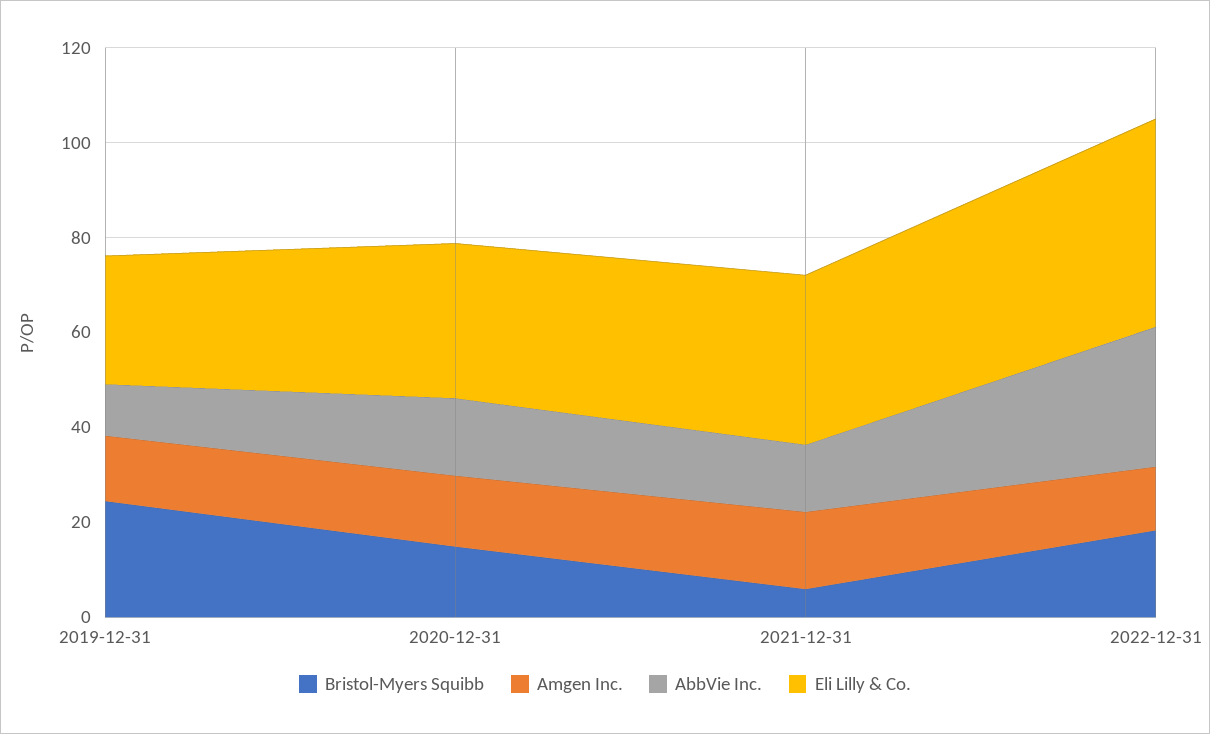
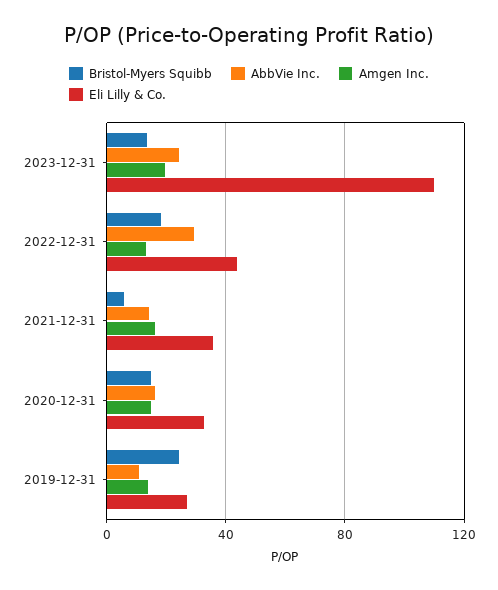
Bristol-Myers Squibb, 2023-12-31: none -> 15
AbbVie Inc., 2023-12-31: none -> 25
Amgen Inc., 2023-12-31: none -> 20
Eli Lilly & Co., 2023-12-31: none -> 110

